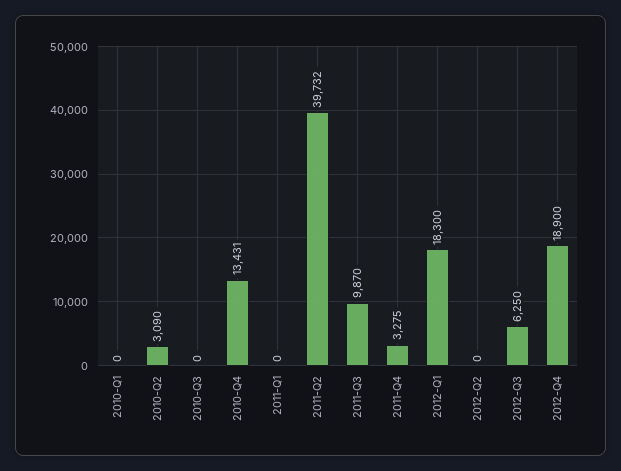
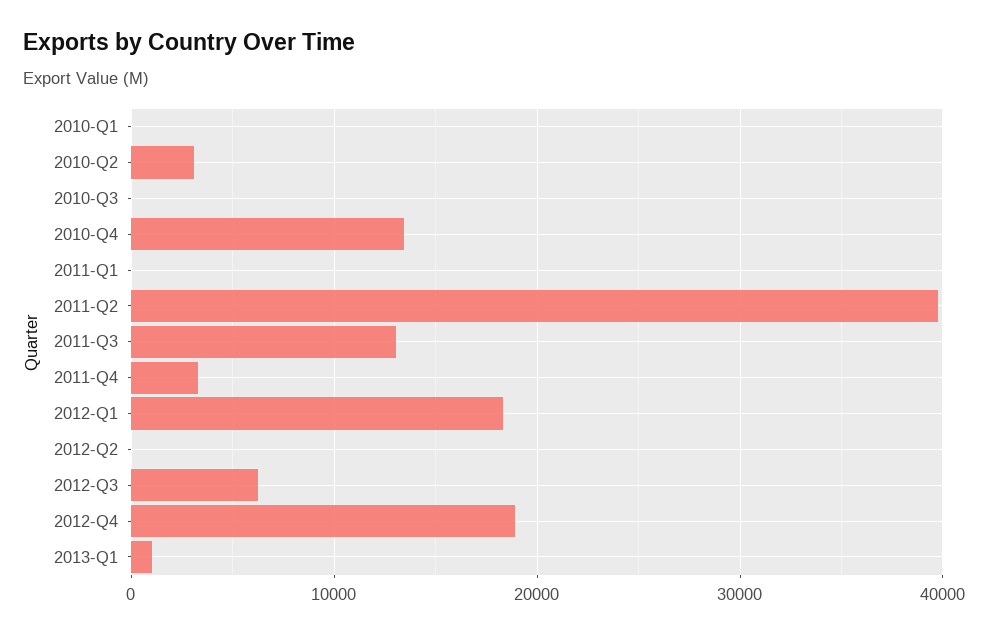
2011-Q3: 9870 -> 13000
2013-Q1: none -> 1000

